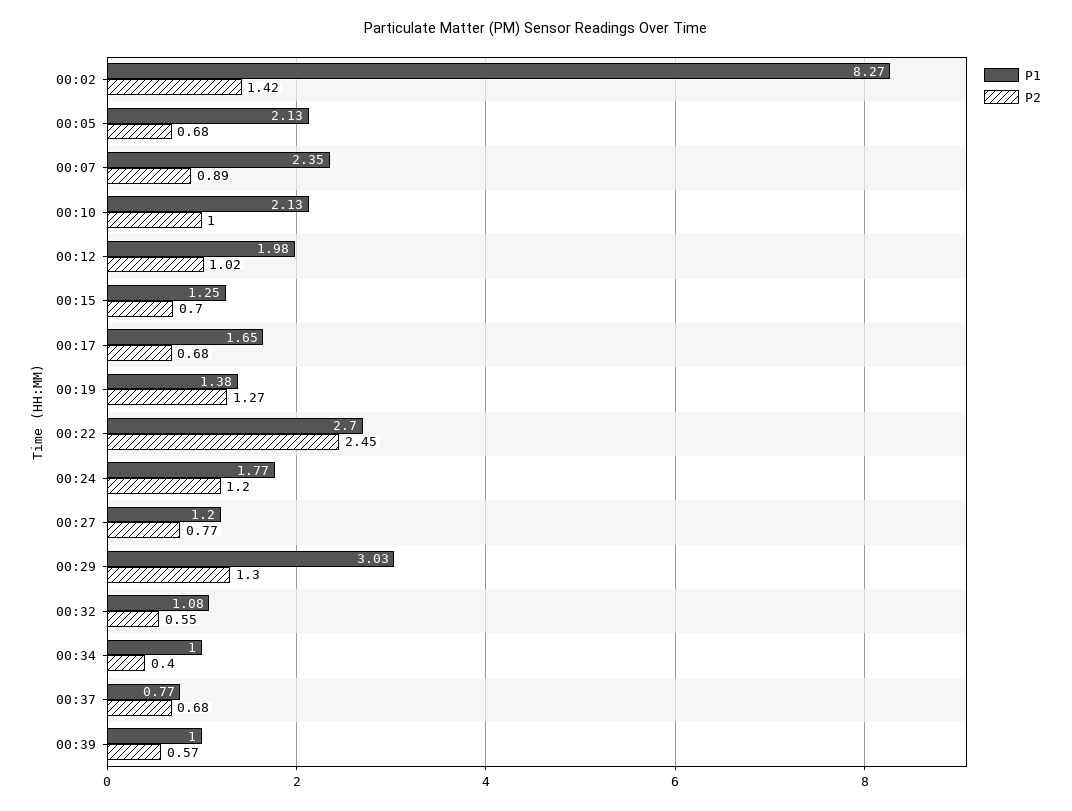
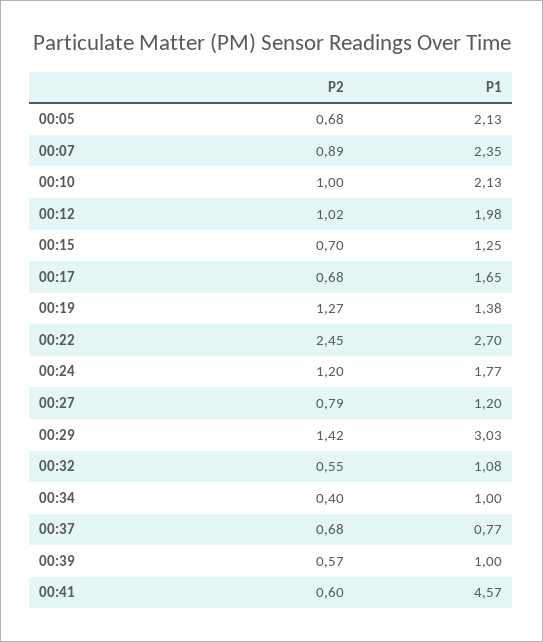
P1, 00:02: 8.27 -> none
P2, 00:02: 1.42 -> none
P2, 00:27: 0.77 -> 0.79
P2, 00:29: 1.3 -> 1.42
P2, 00:41: none -> 0.6
P1, 00:41: none -> 4.57

